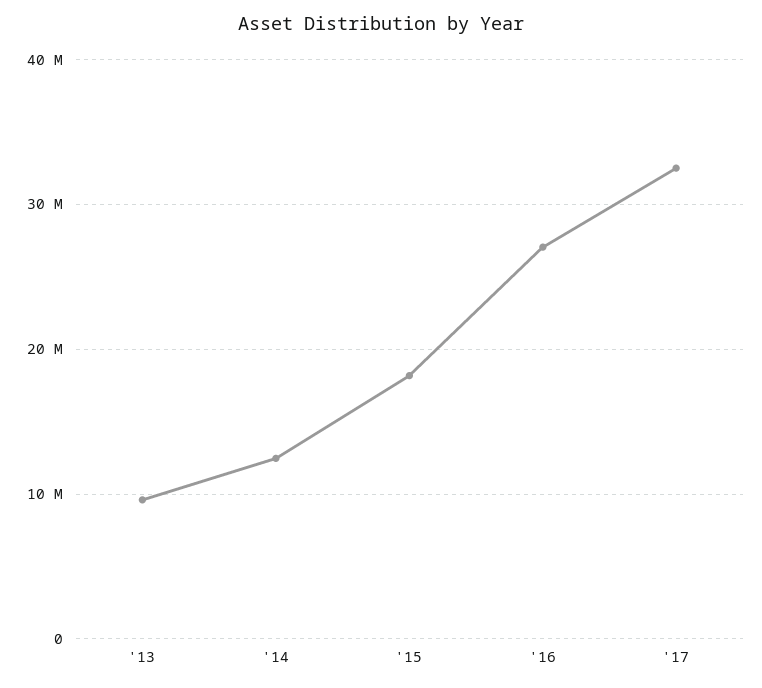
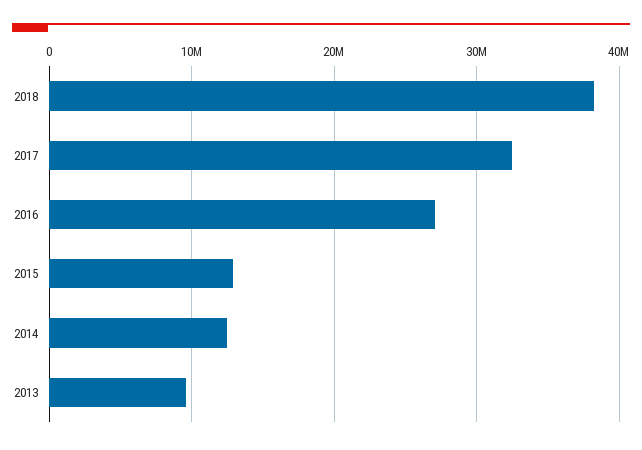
'15: 18000000 -> 13000000
2018: none -> 38000000

